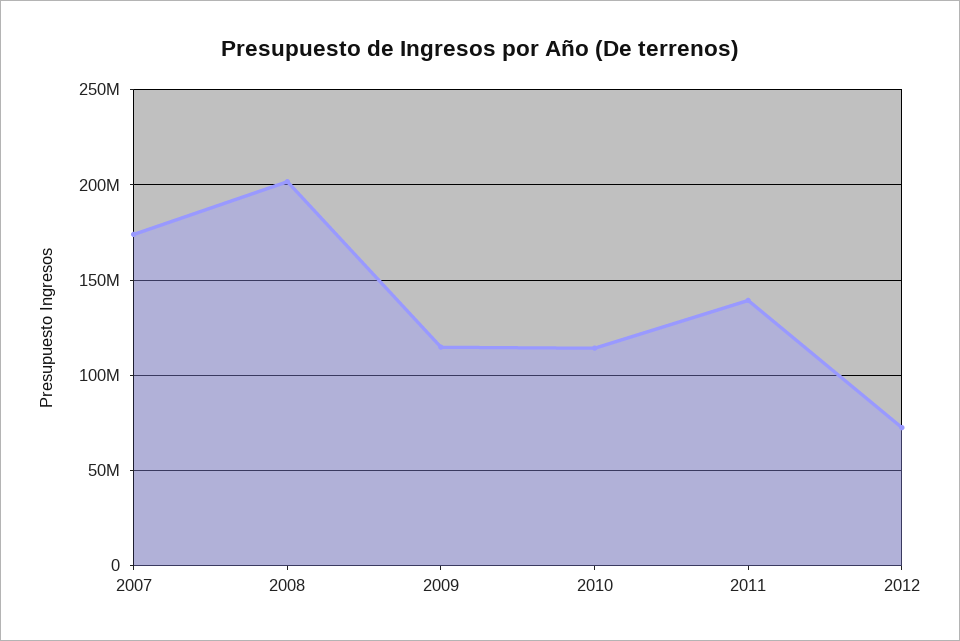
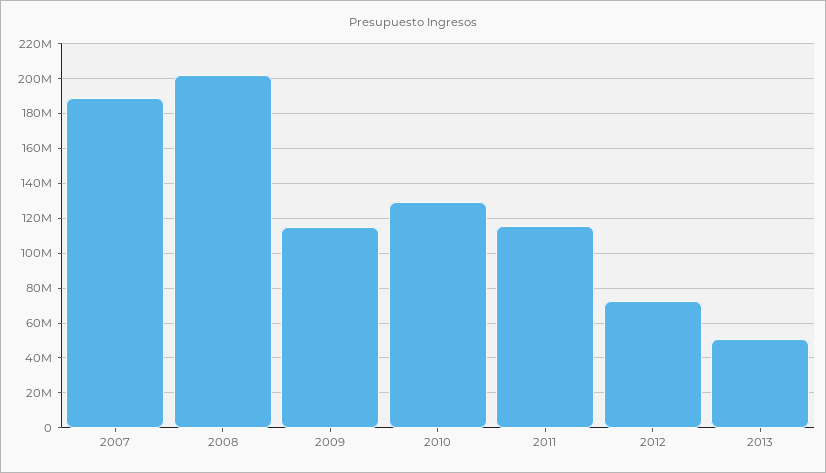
2007: 175000000 -> 190000000
2010: 115000000 -> 130000000
2011: 140000000 -> 115000000
2013: none -> 50000000

